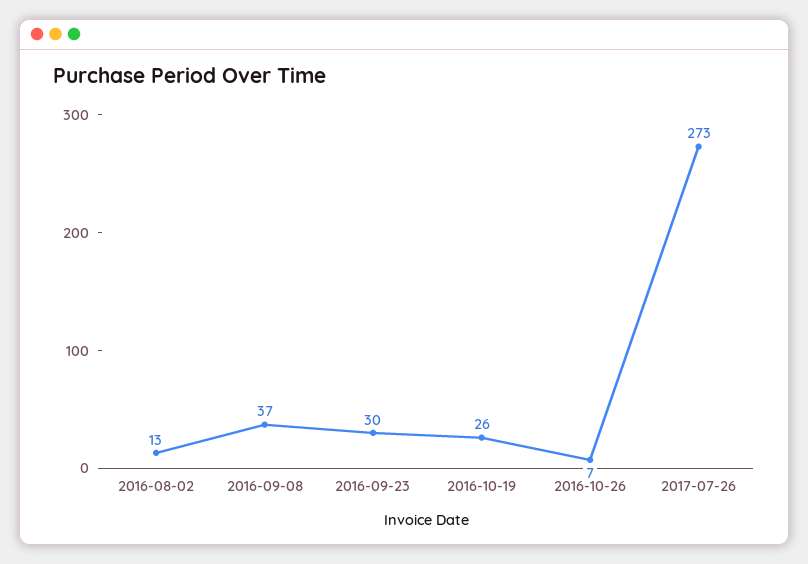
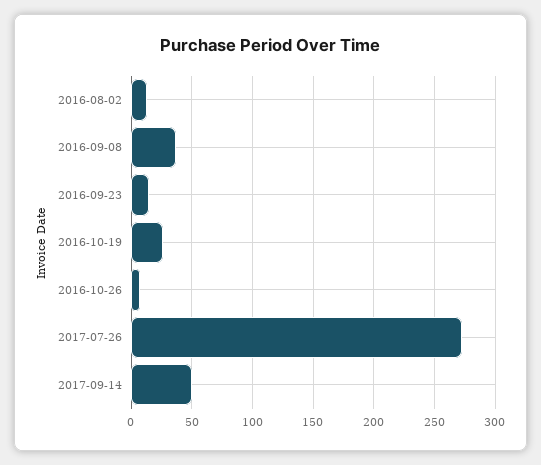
2016-09-23: 30 -> 15
2017-09-14: none -> 50

